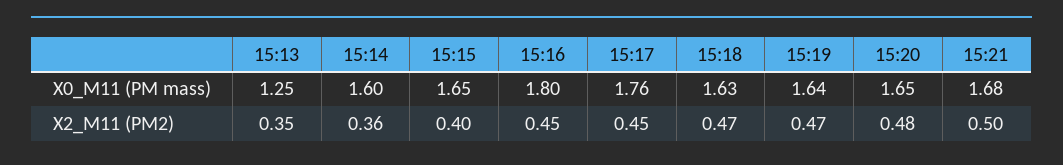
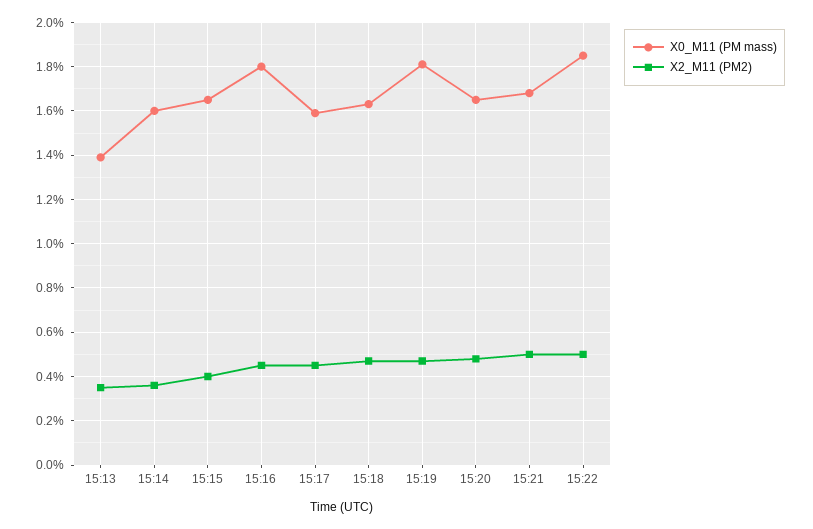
X0_M11 (PM mass), 15:13: 1.25 -> 1.4
X0_M11 (PM mass), 15:17: 1.76 -> 1.6
X0_M11 (PM mass), 15:19: 1.64 -> 1.8
X0_M11 (PM mass), 15:22: none -> 1.85
X2_M11 (PM2), 15:22: none -> 0.5

